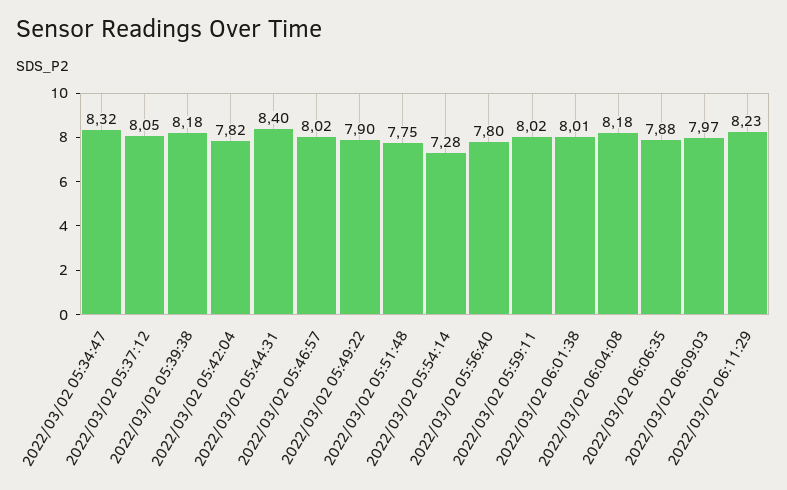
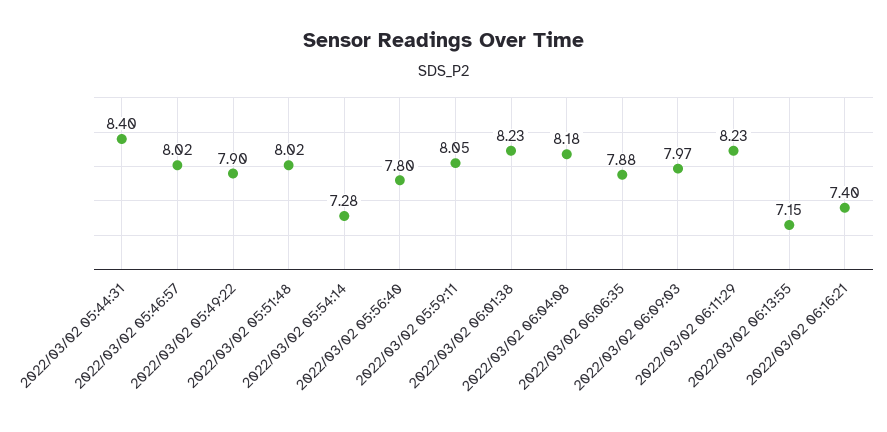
2022/03/02 05:34:47: 8.32 -> none
2022/03/02 05:37:12: 8.05 -> none
2022/03/02 05:39:38: 8.18 -> none
2022/03/02 05:42:04: 7.82 -> none
2022/03/02 05:51:48: 7.75 -> 8.02
2022/03/02 05:59:11: 8.02 -> 8.05
2022/03/02 06:01:38: 8.01 -> 8.23
2022/03/02 06:13:55: none -> 7.15
2022/03/02 06:16:21: none -> 7.4

